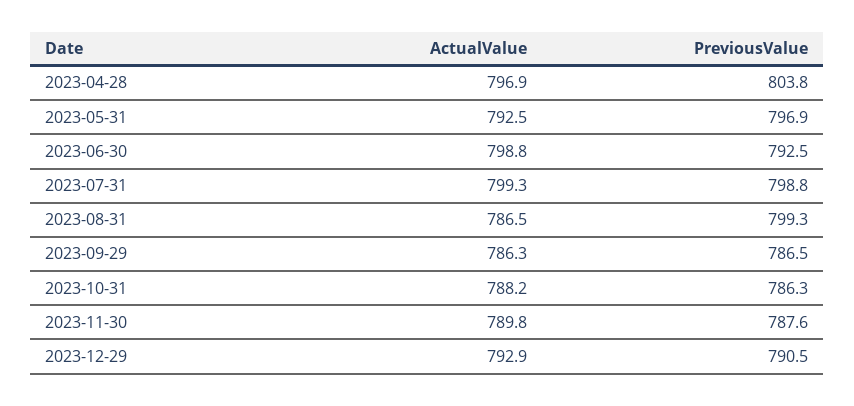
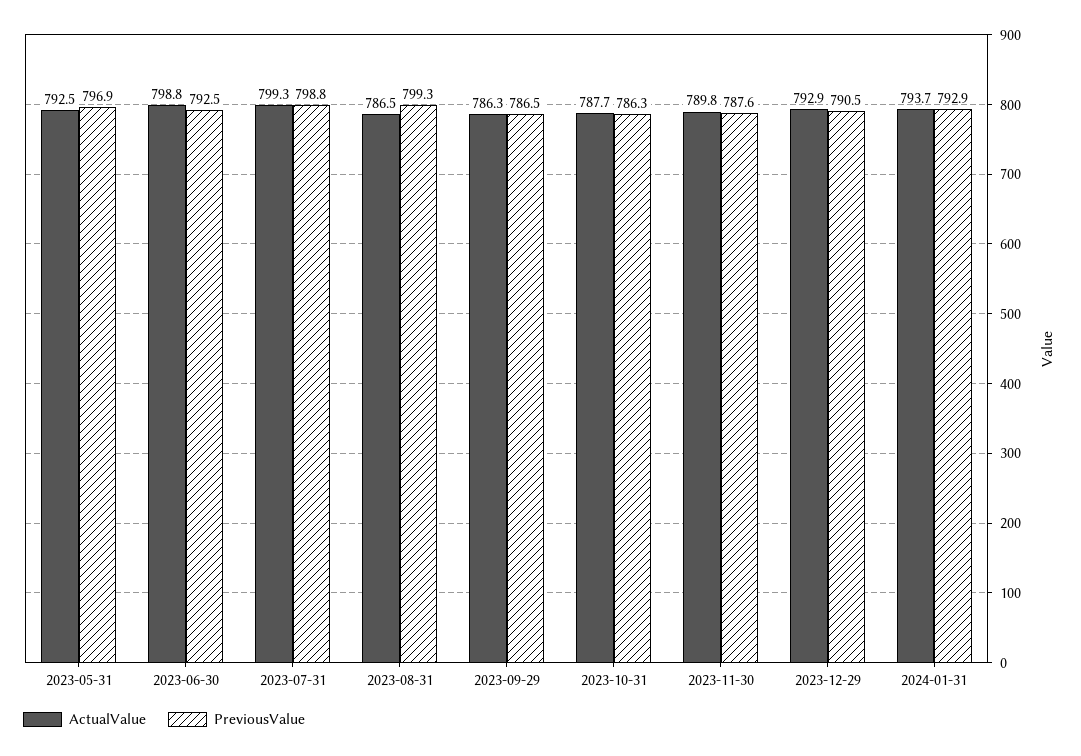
ActualValue, 2023-04-28: 796.9 -> none
PreviousValue, 2023-04-28: 803.8 -> none
ActualValue, 2023-10-31: 788.2 -> 787.7
ActualValue, 2024-01-31: none -> 793.7
PreviousValue, 2024-01-31: none -> 792.9

